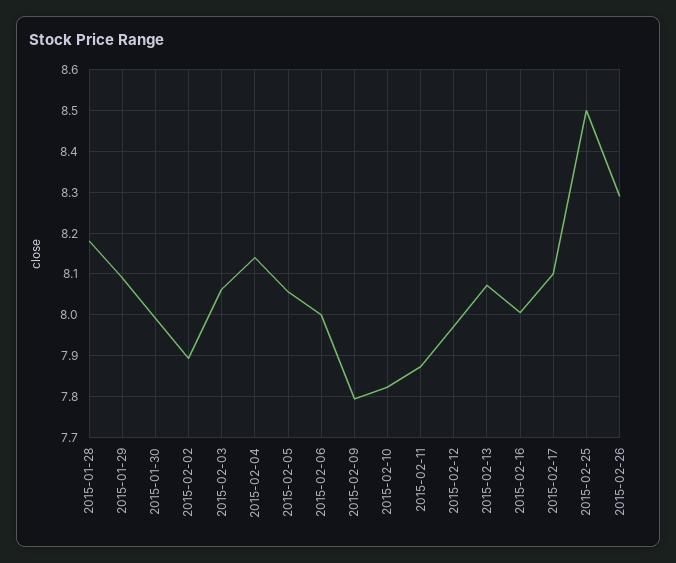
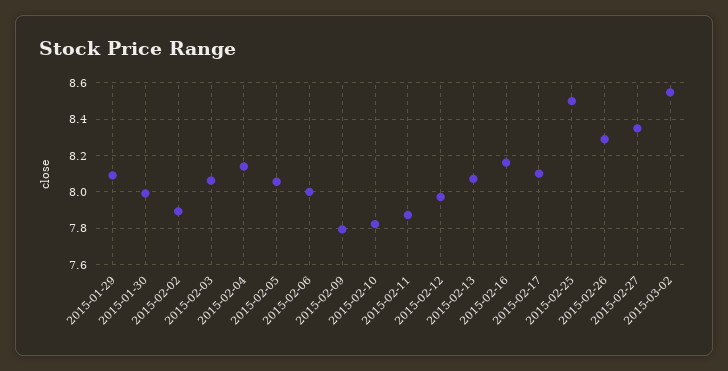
2015-01-28: 8.18 -> none
2015-02-16: 8 -> 8.15
2015-02-27: none -> 8.35
2015-03-02: none -> 8.55

